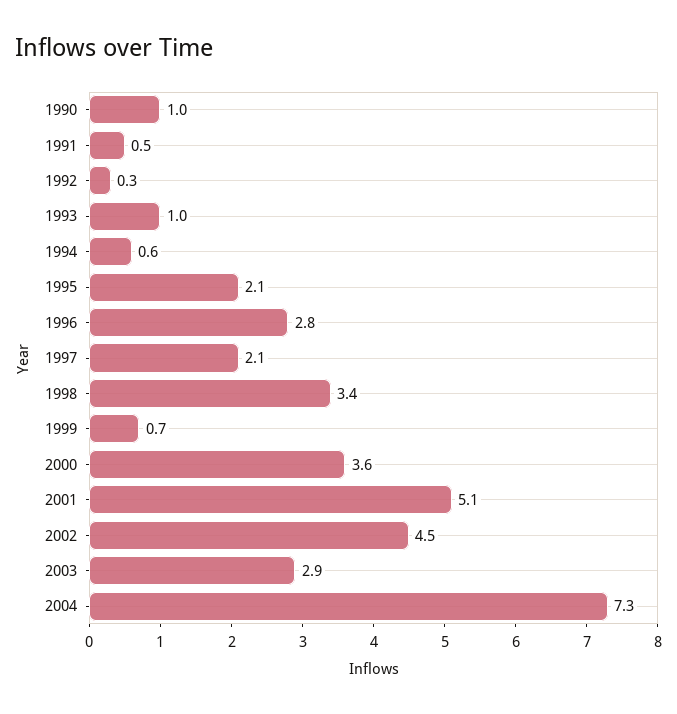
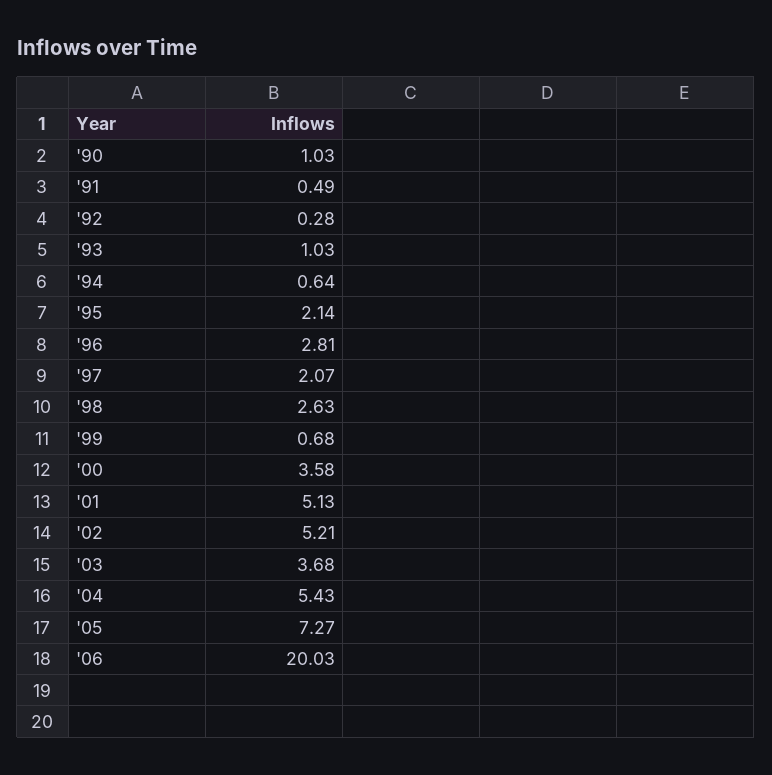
1998: 3.4 -> 2.63
2002: 4.5 -> 5.21
2003: 2.9 -> 3.68
2004: 7.3 -> 5.43
'05: none -> 7.27
'06: none -> 20.03

